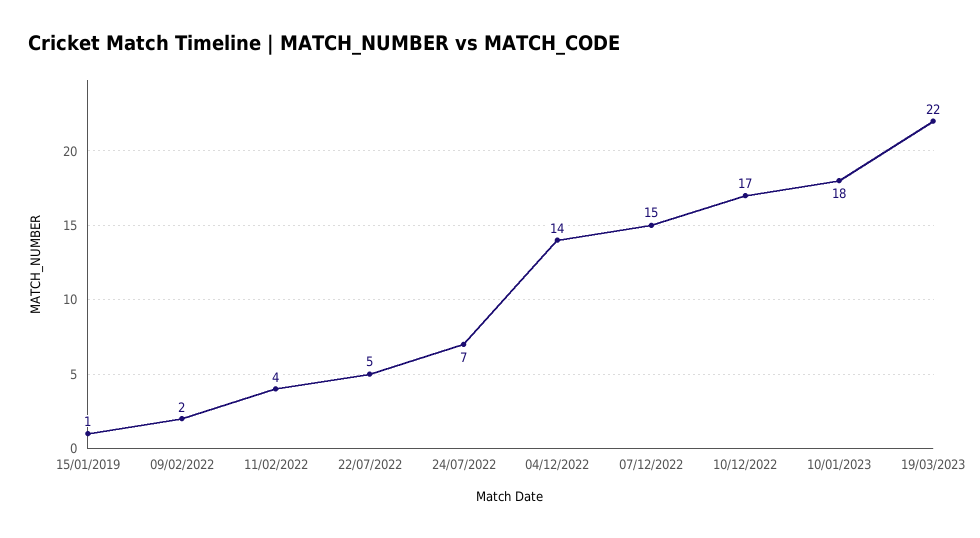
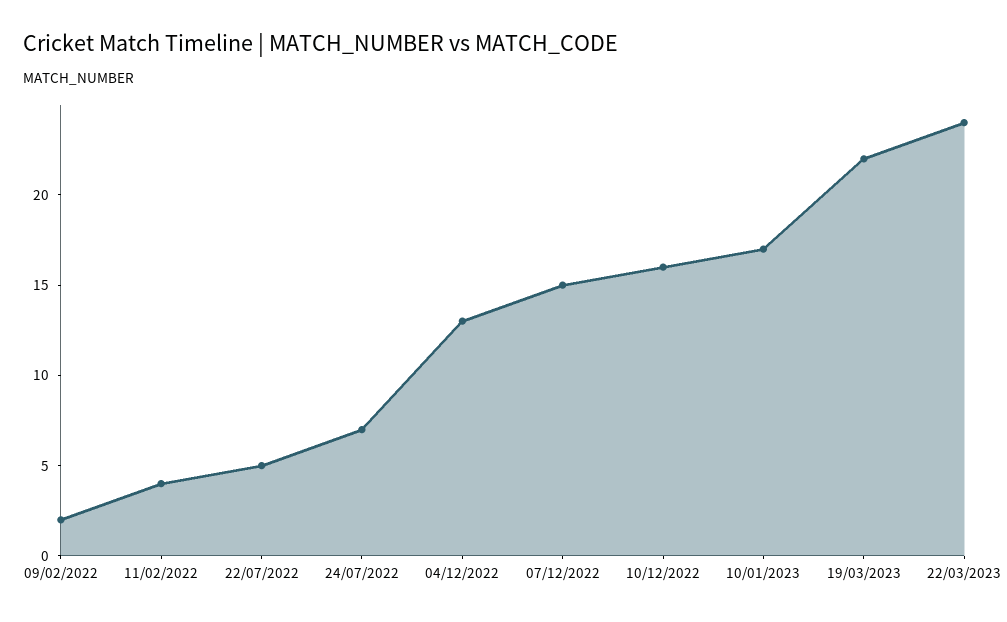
15/01/2019: 1 -> none
04/12/2022: 14 -> 13
10/12/2022: 17 -> 16
10/01/2023: 18 -> 17
22/03/2023: none -> 24

